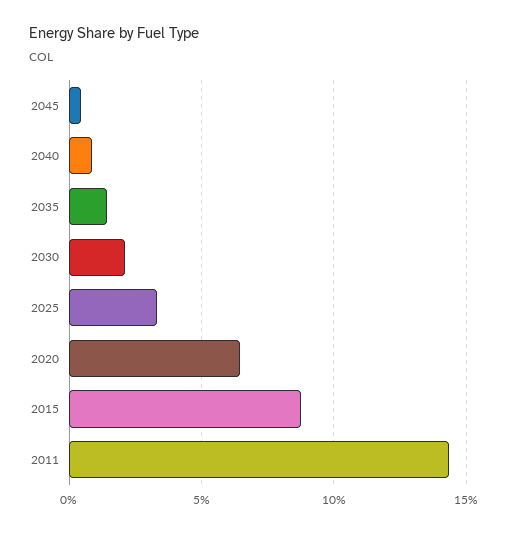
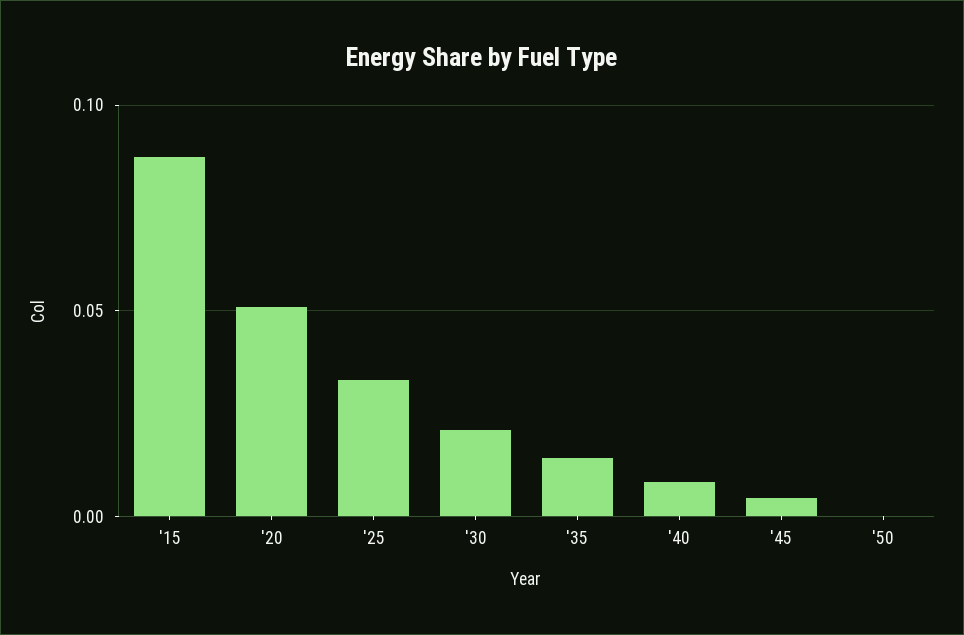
2020: 0.065 -> 0.05
2011: 0.145 -> none
'50: none -> 0

